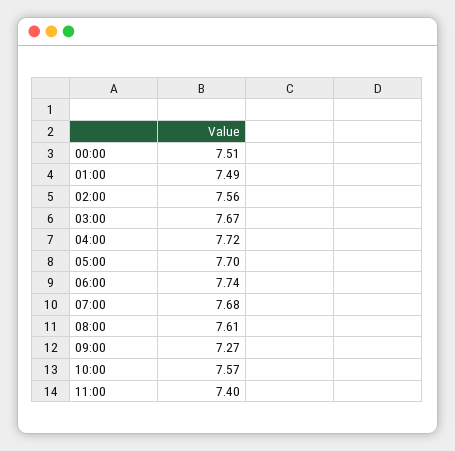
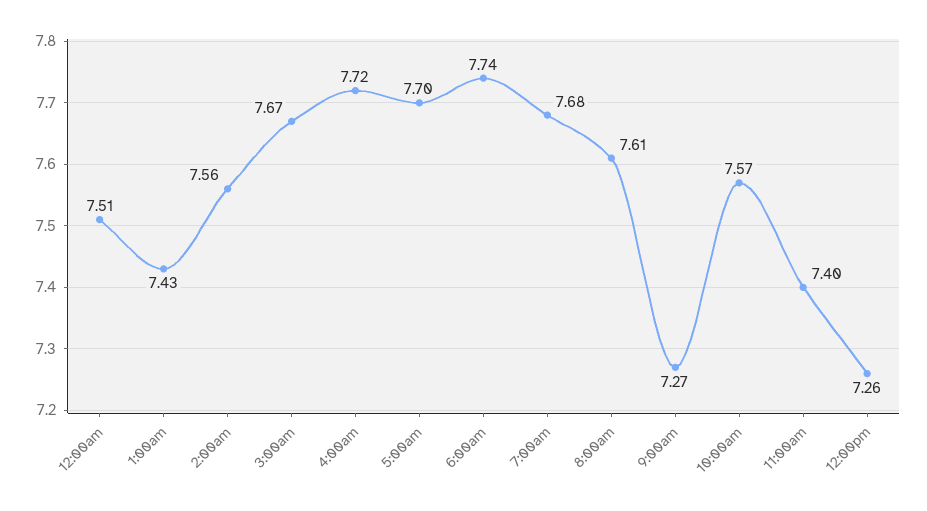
01:00: 7.49 -> 7.43
12:00pm: none -> 7.26

